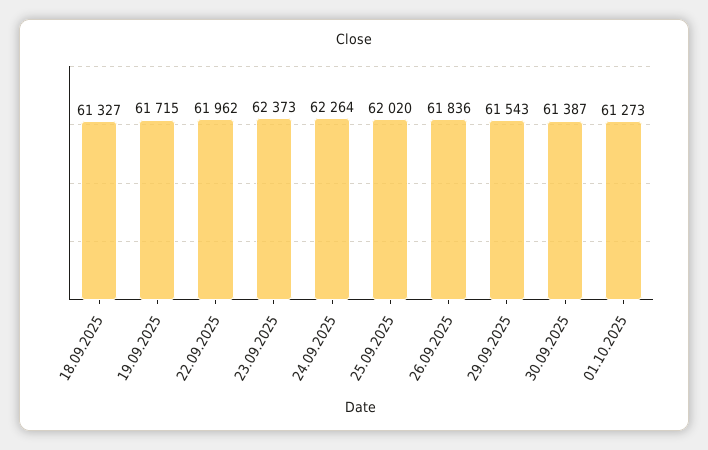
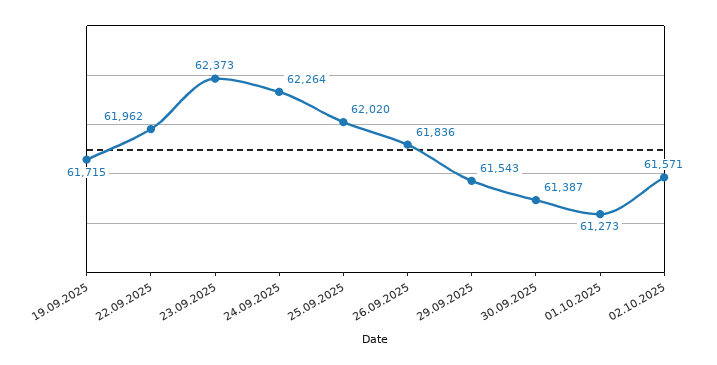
18.09.2025: 61327 -> none
02.10.2025: none -> 61571

